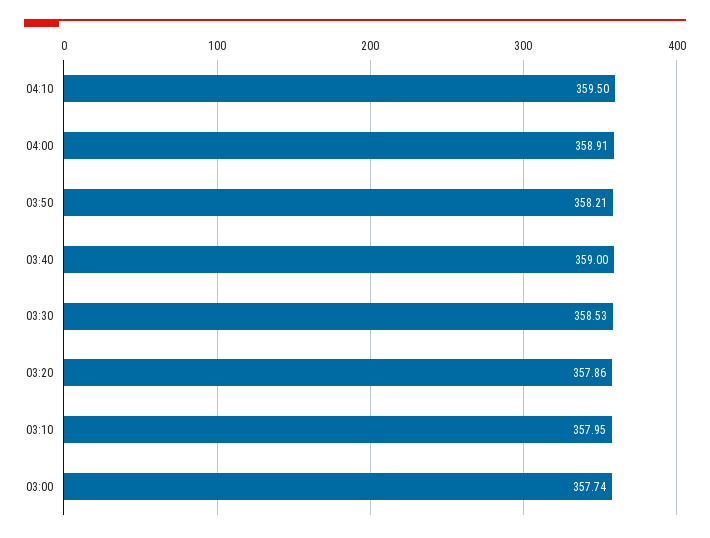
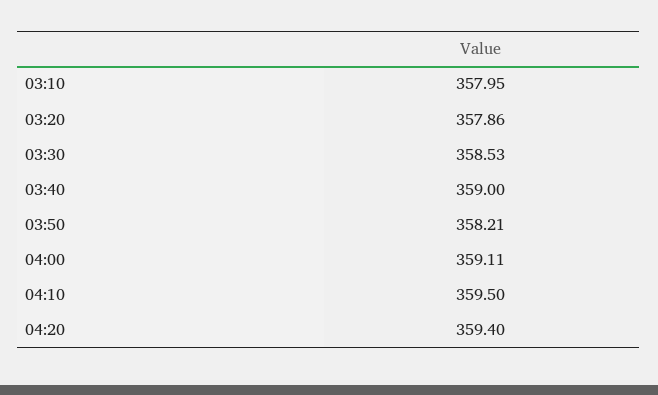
04:00: 358.91 -> 359.11
03:00: 357.74 -> none
04:20: none -> 359.4

